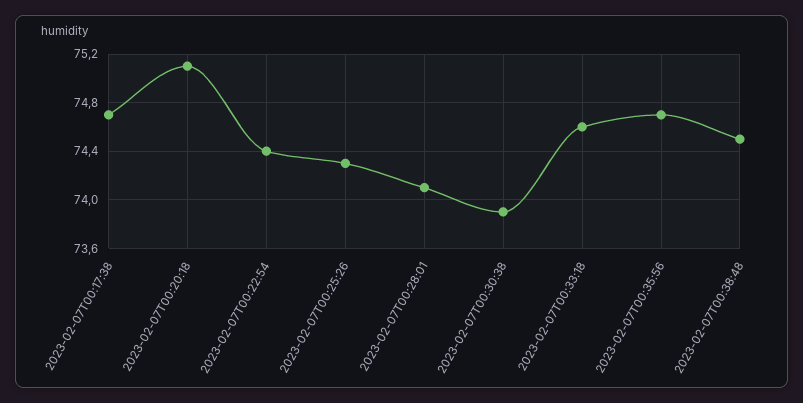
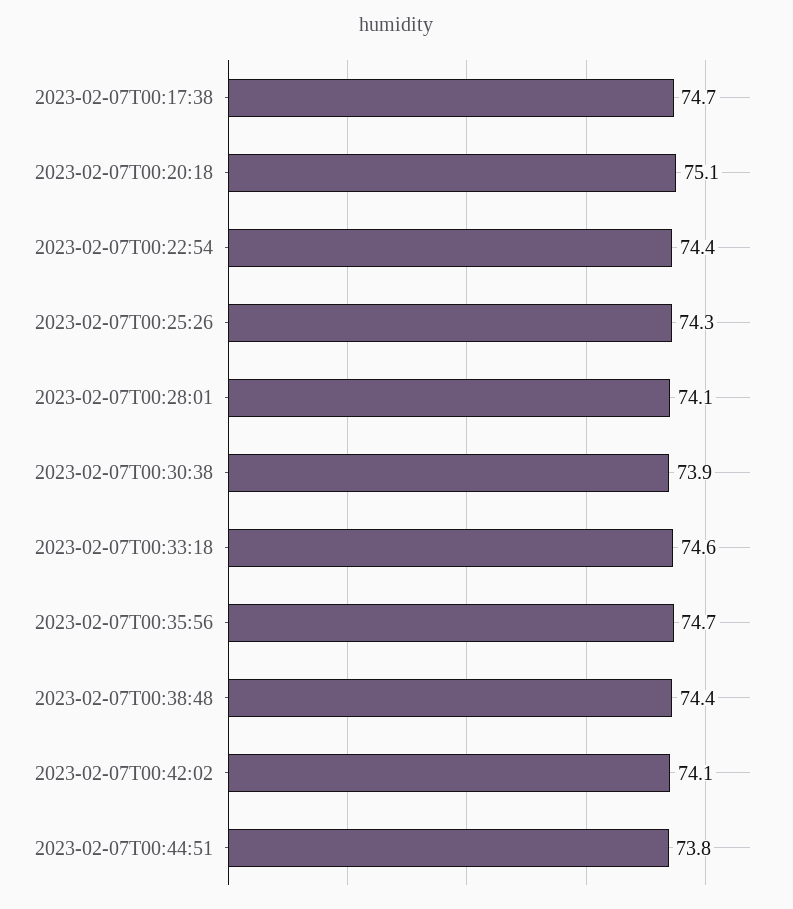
2023-02-07T00:38:48: 74.5 -> 74.4
2023-02-07T00:42:02: none -> 74.1
2023-02-07T00:44:51: none -> 73.8

